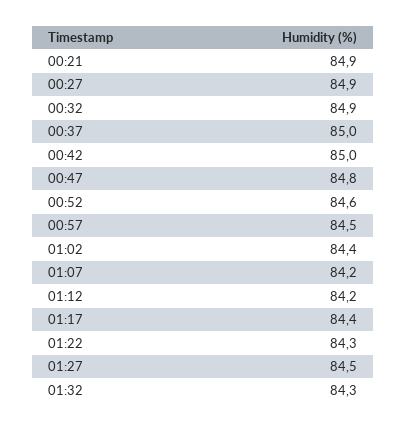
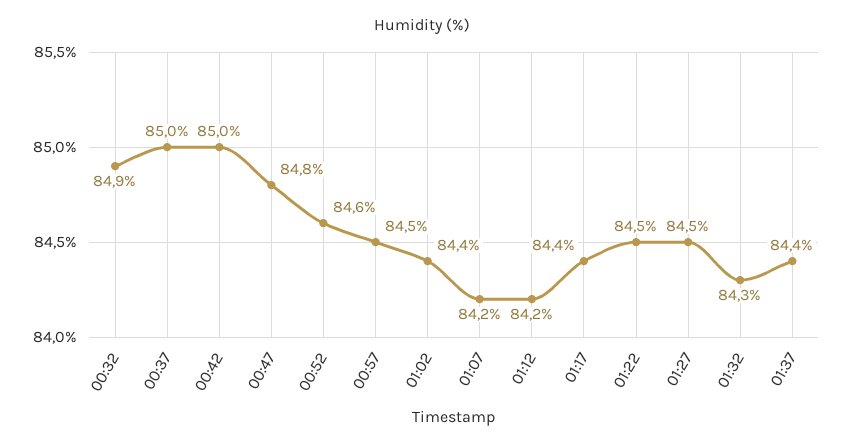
00:21: 84.9 -> none
00:27: 84.9 -> none
01:22: 84.3 -> 84.5
01:37: none -> 84.4

